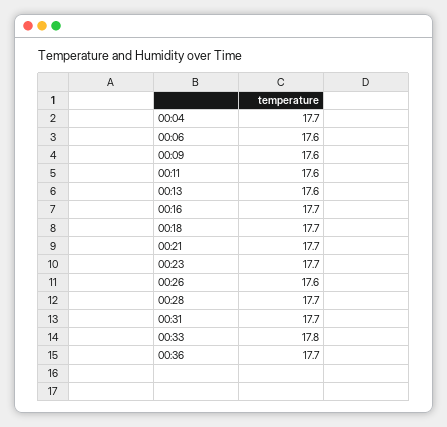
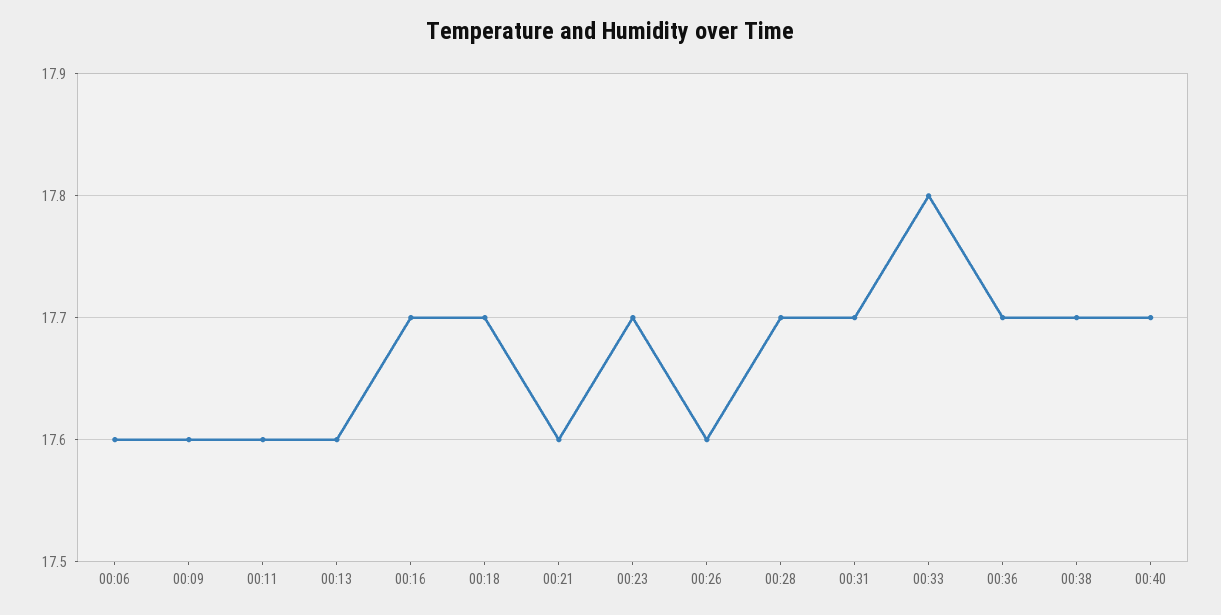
00:04: 17.7 -> none
00:21: 17.7 -> 17.6
00:38: none -> 17.7
00:40: none -> 17.7

